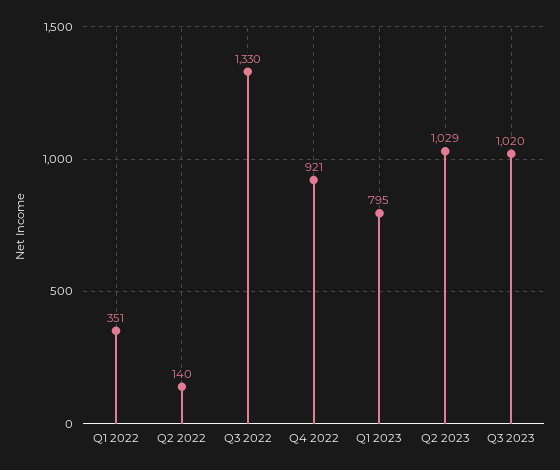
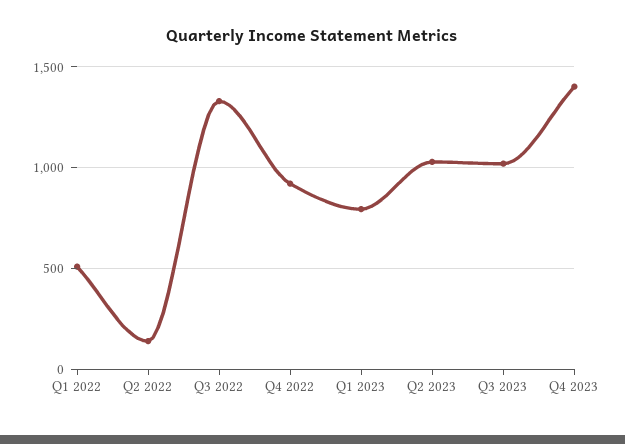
Q1 2022: 351 -> 500
Q4 2023: none -> 1400

